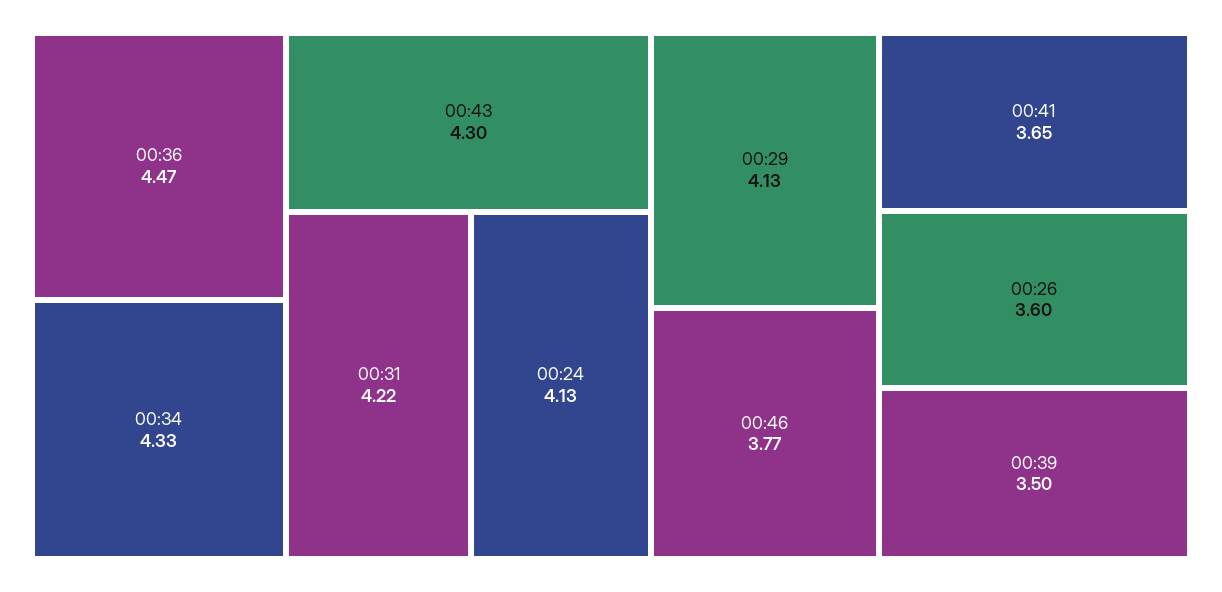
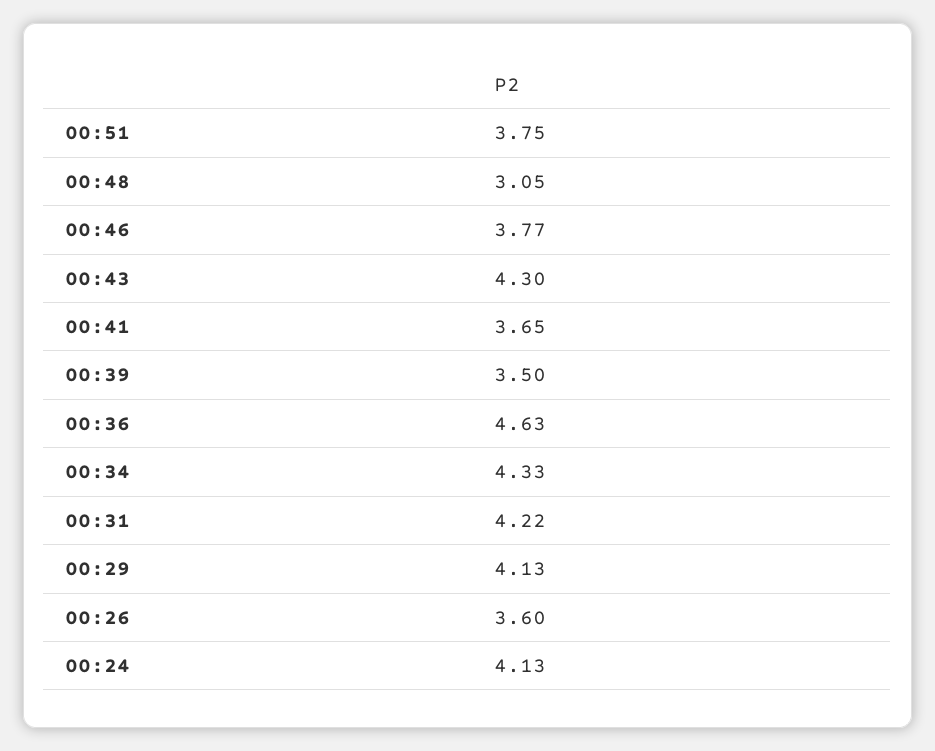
00:36: 4.47 -> 4.63
00:51: none -> 3.75
00:48: none -> 3.05

